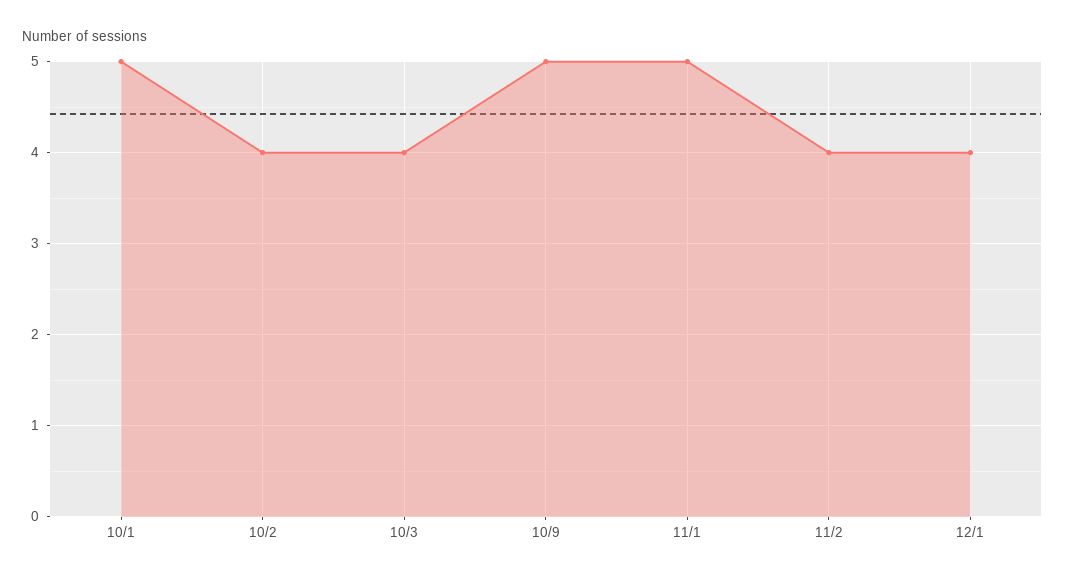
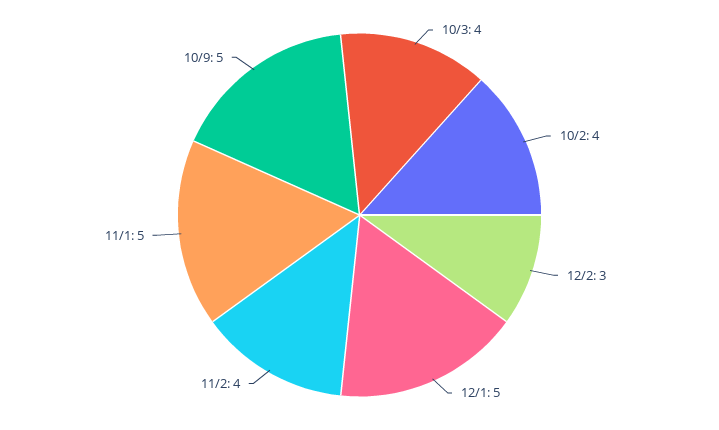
10/1: 5 -> none
12/1: 4 -> 5
12/2: none -> 3

